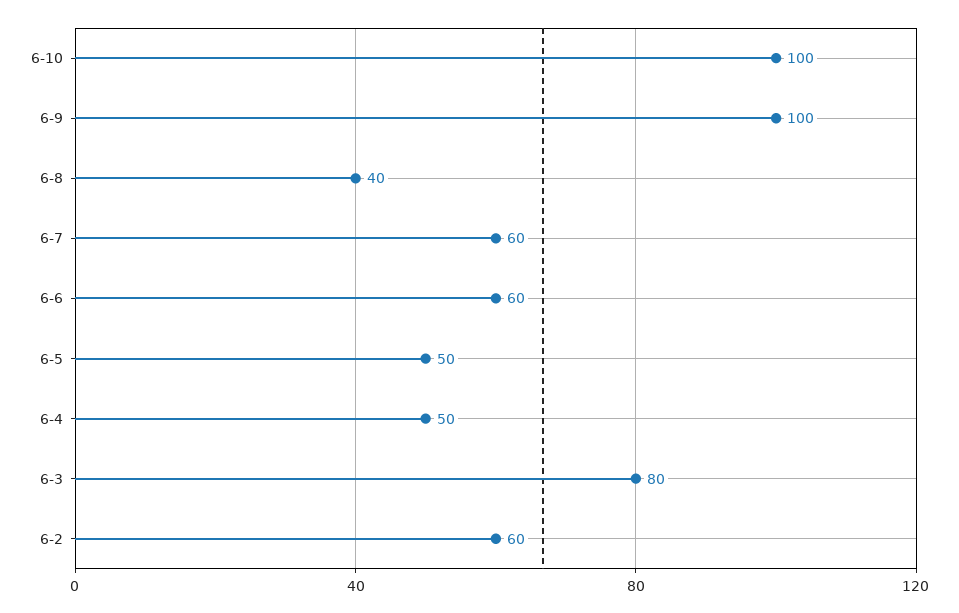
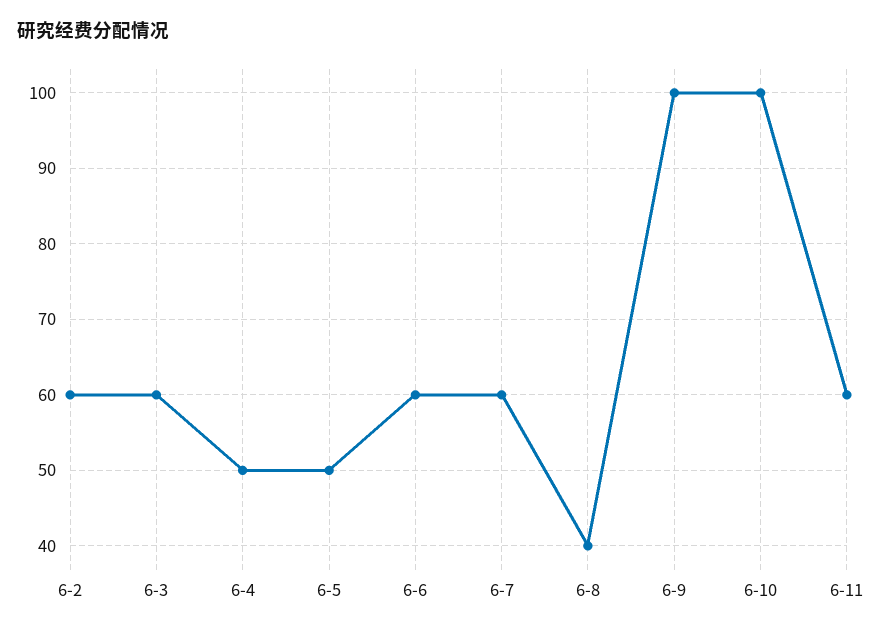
6-3: 80 -> 60
6-11: none -> 60

